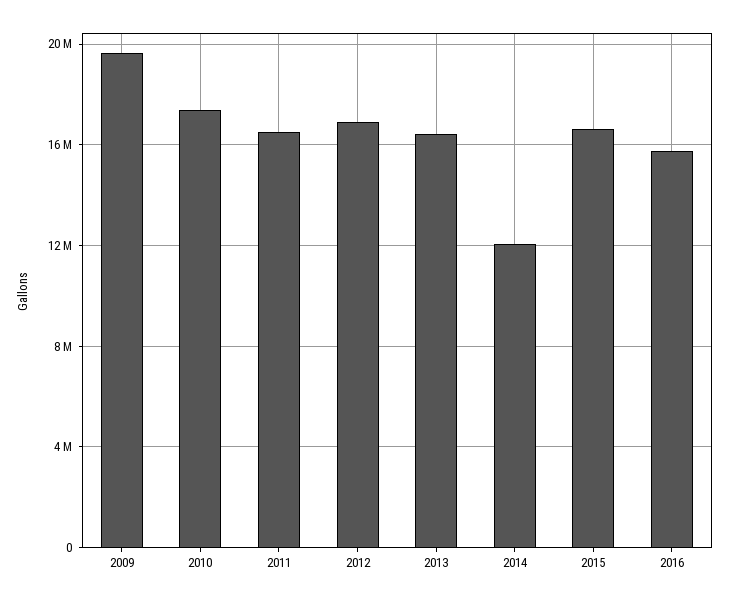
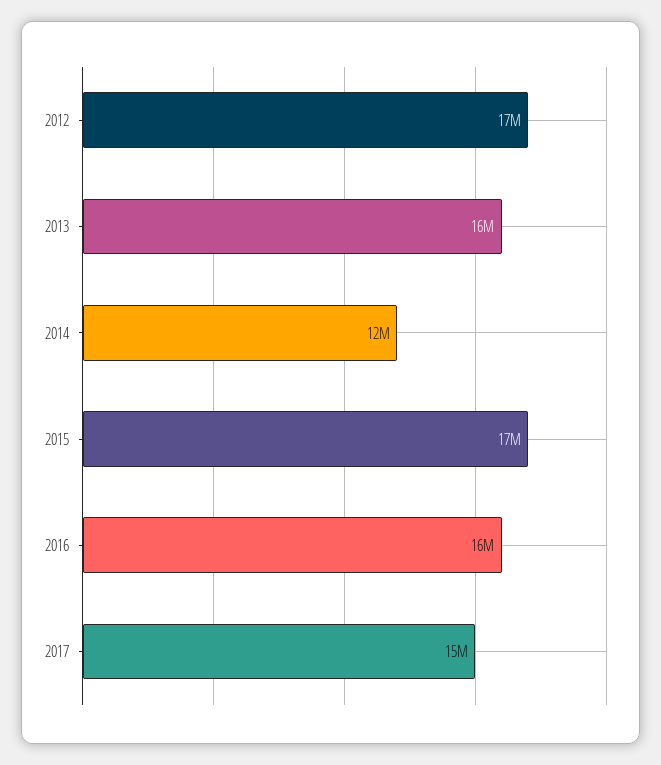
2009: 19500000 -> none
2010: 17500000 -> none
2011: 16500000 -> none
2017: none -> 15000000

